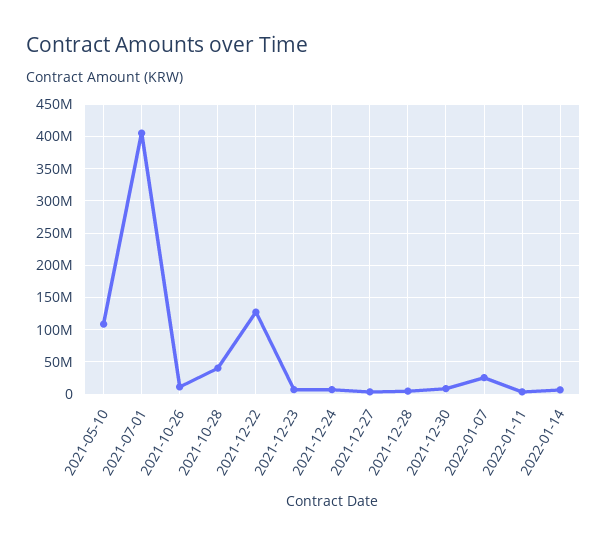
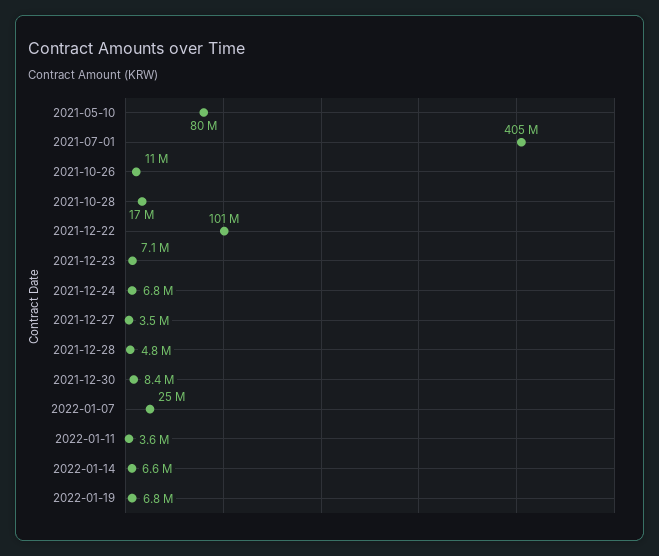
2021-05-10: 110000000 -> 80000000
2021-10-28: 40000000 -> 17000000
2021-12-22: 130000000 -> 101000000
2022-01-19: none -> 6800000

